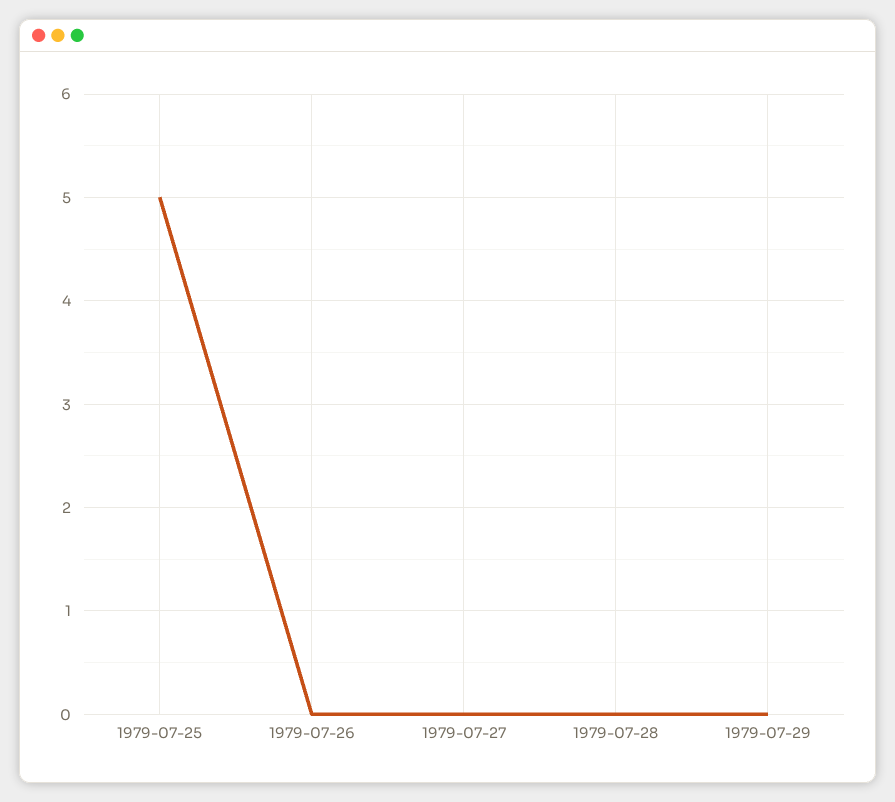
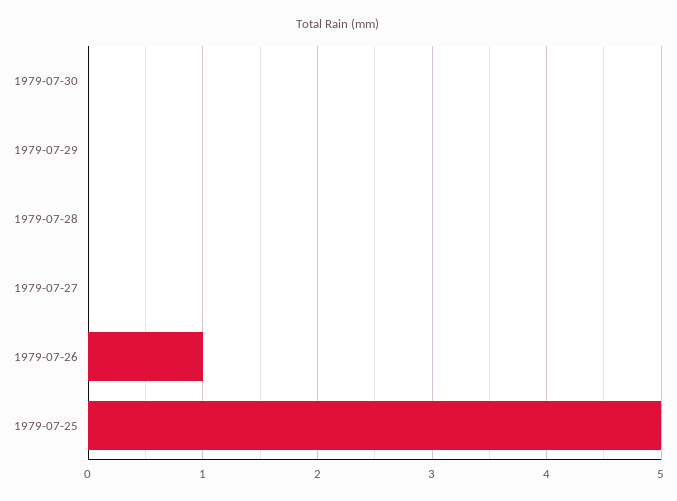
1979-07-26: 0 -> 1
1979-07-30: none -> 0

